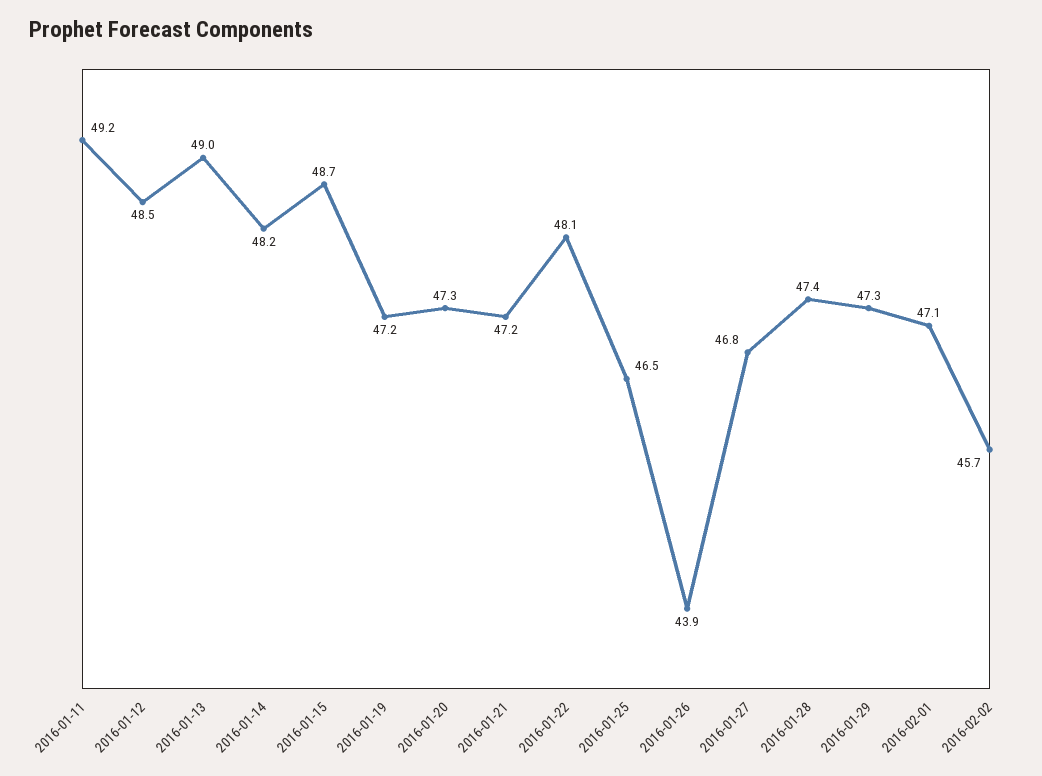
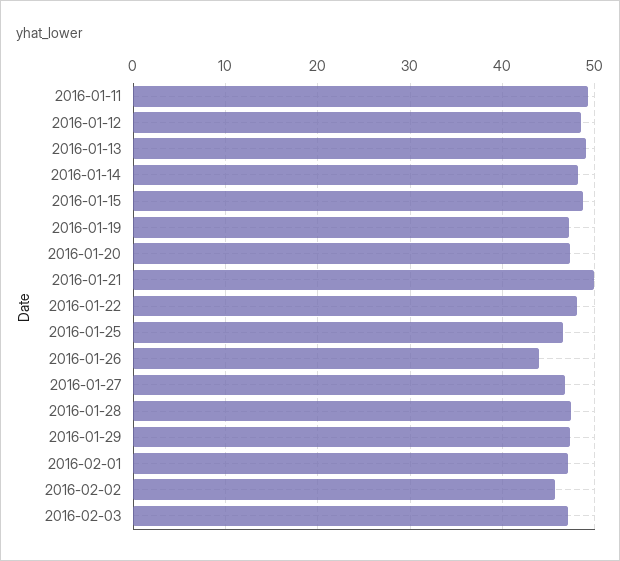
2016-01-21: 47.2 -> 50
2016-02-03: none -> 47

